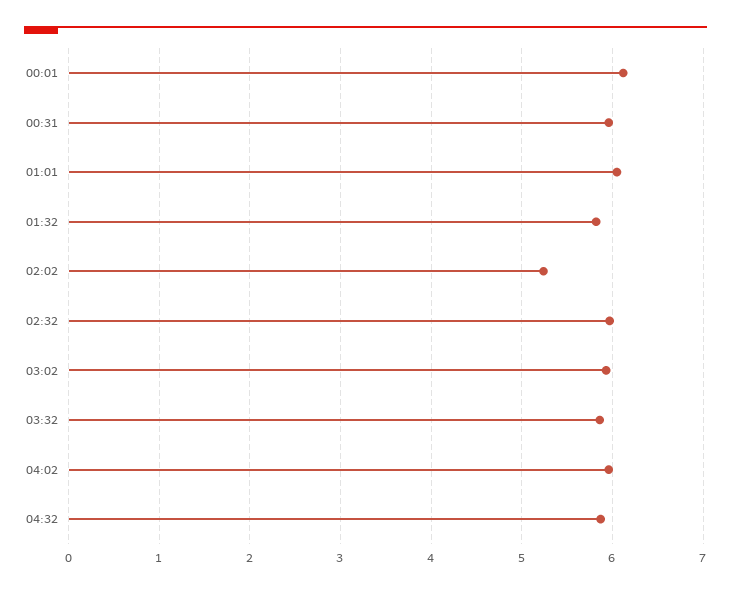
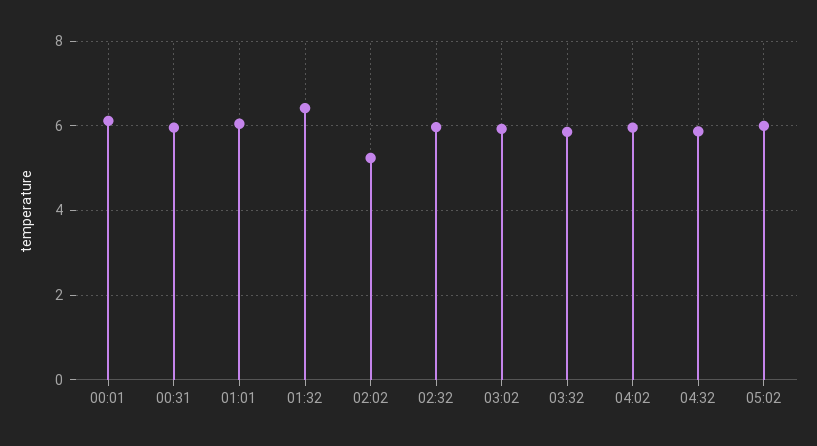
01:32: 5.8 -> 6.4
05:02: none -> 6

